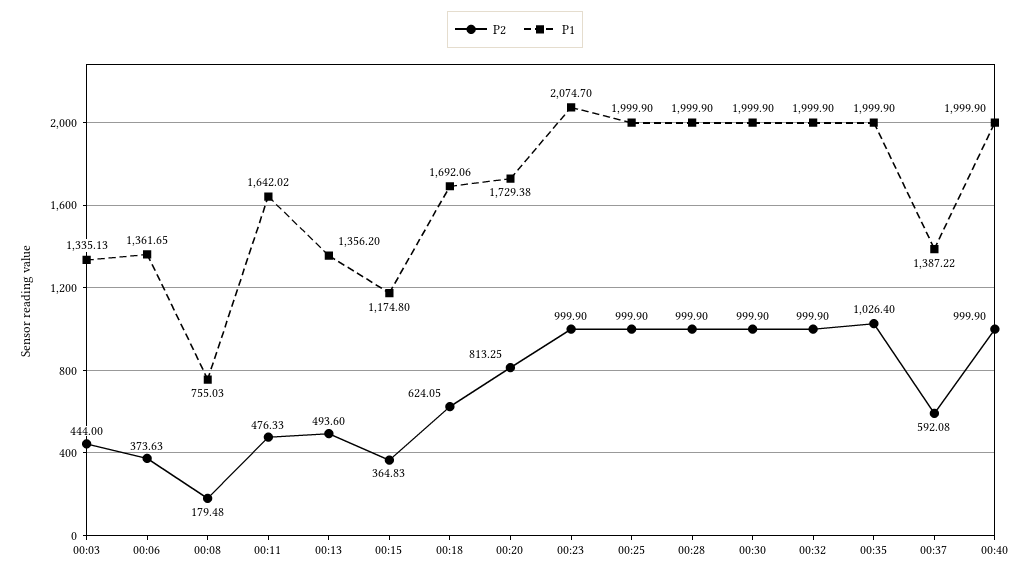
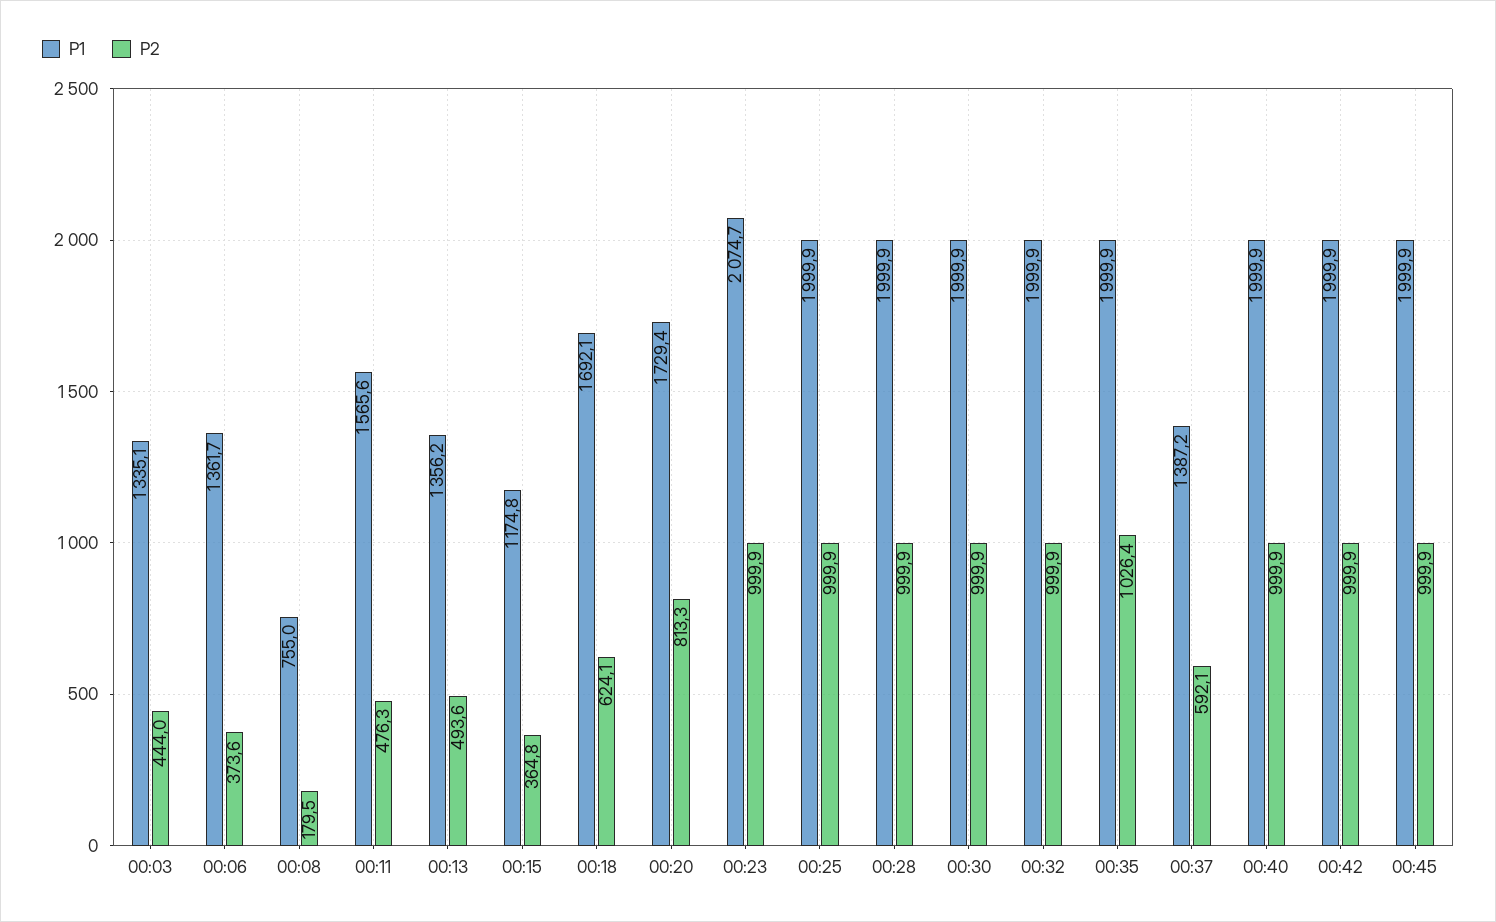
P1, 00:11: 1642.02 -> 1565.6
P1, 00:42: none -> 1999.9
P2, 00:42: none -> 999.9
P1, 00:45: none -> 1999.9
P2, 00:45: none -> 999.9

